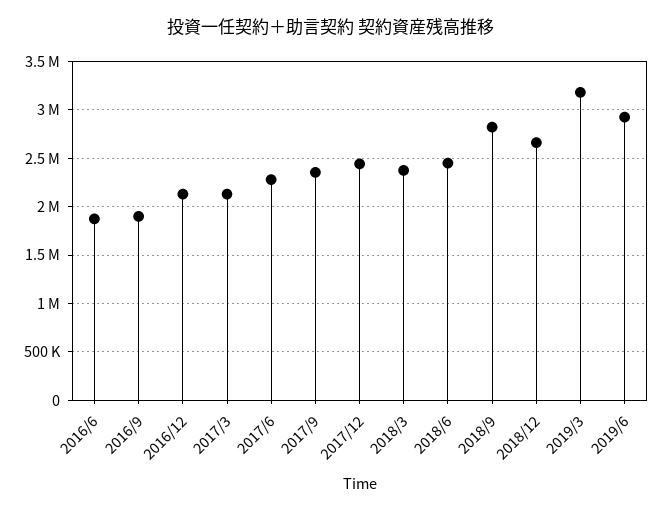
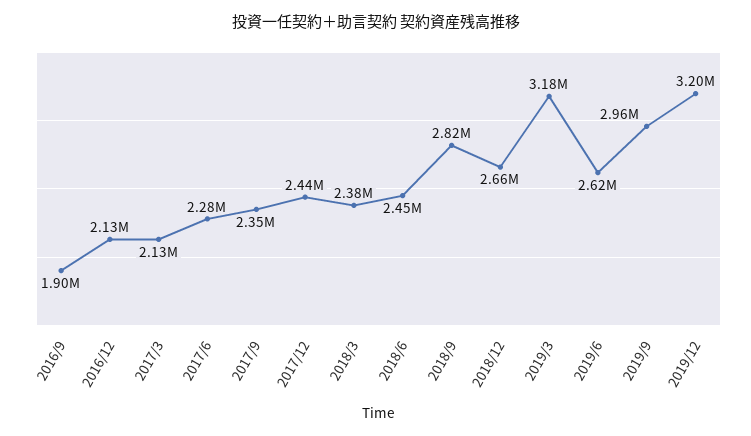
2016/6: 1900000 -> none
2019/6: 2900000 -> 2620000
2019/9: none -> 2960000
2019/12: none -> 3200000

